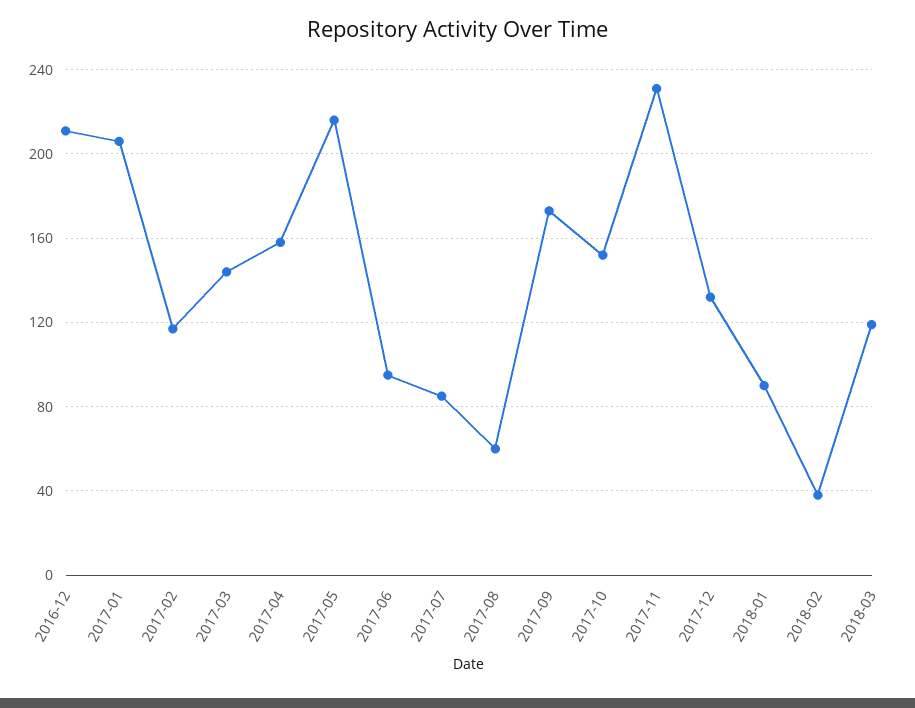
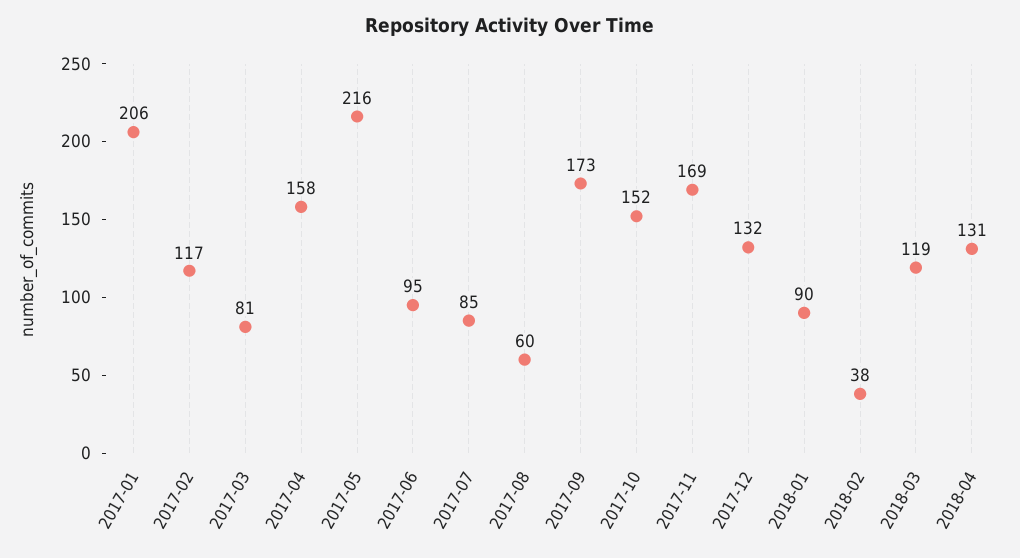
2016-12: 210 -> none
2017-03: 145 -> 81
2017-11: 230 -> 169
2018-04: none -> 131

